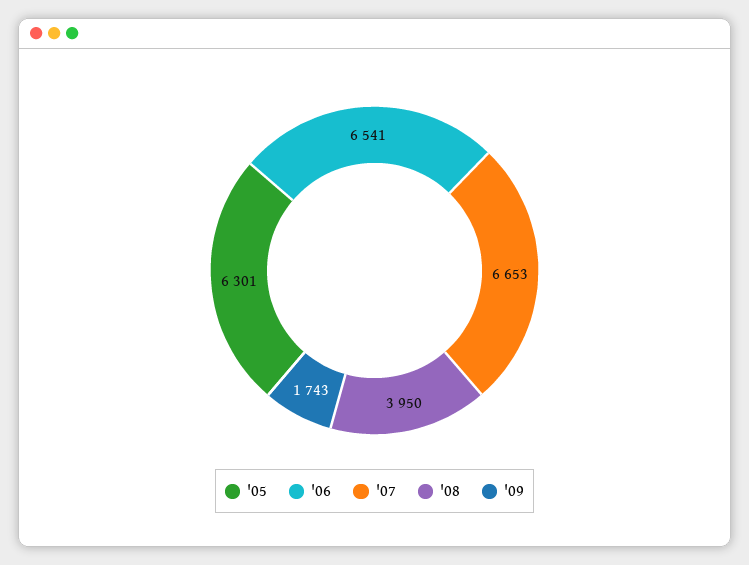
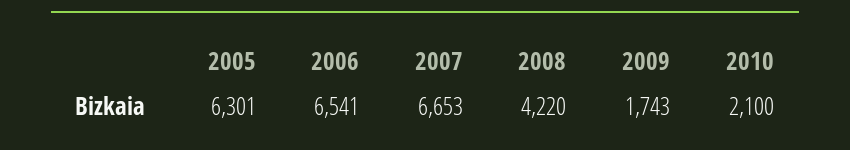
'08: 3950 -> 4220
2010: none -> 2100

